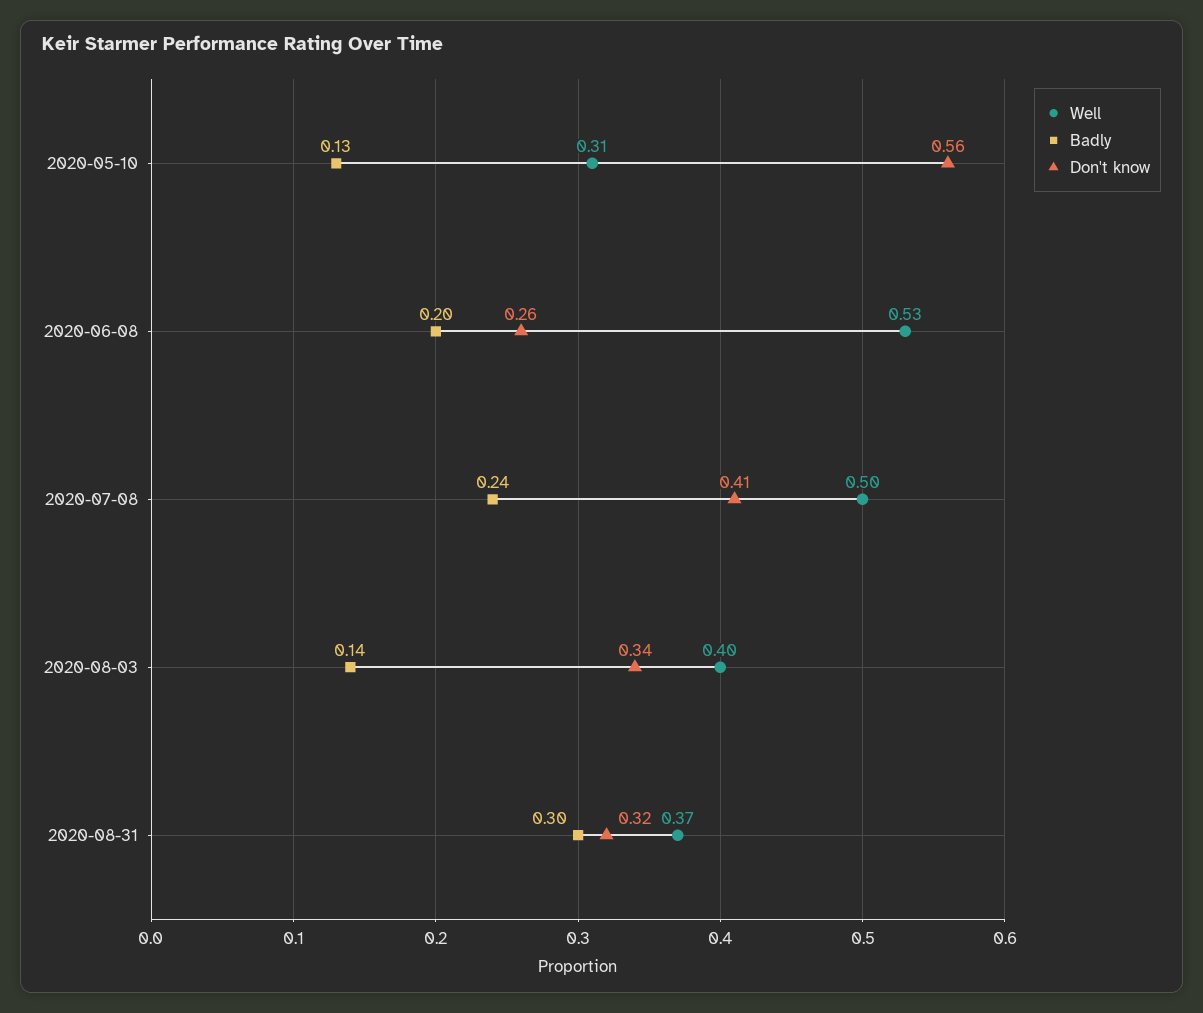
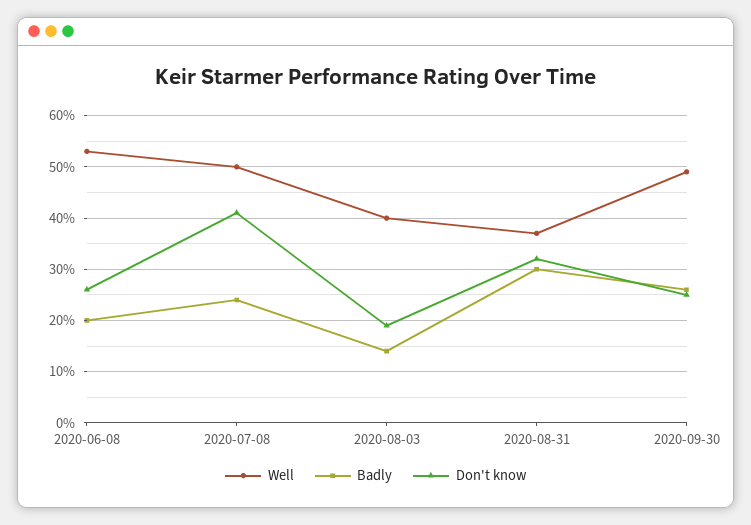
Well, 2020-05-10: 0.31 -> none
Badly, 2020-05-10: 0.13 -> none
Don't know, 2020-05-10: 0.56 -> none
Don't know, 2020-08-03: 0.34 -> 0.2
Well, 2020-09-30: none -> 0.5
Badly, 2020-09-30: none -> 0.25
Don't know, 2020-09-30: none -> 0.25

